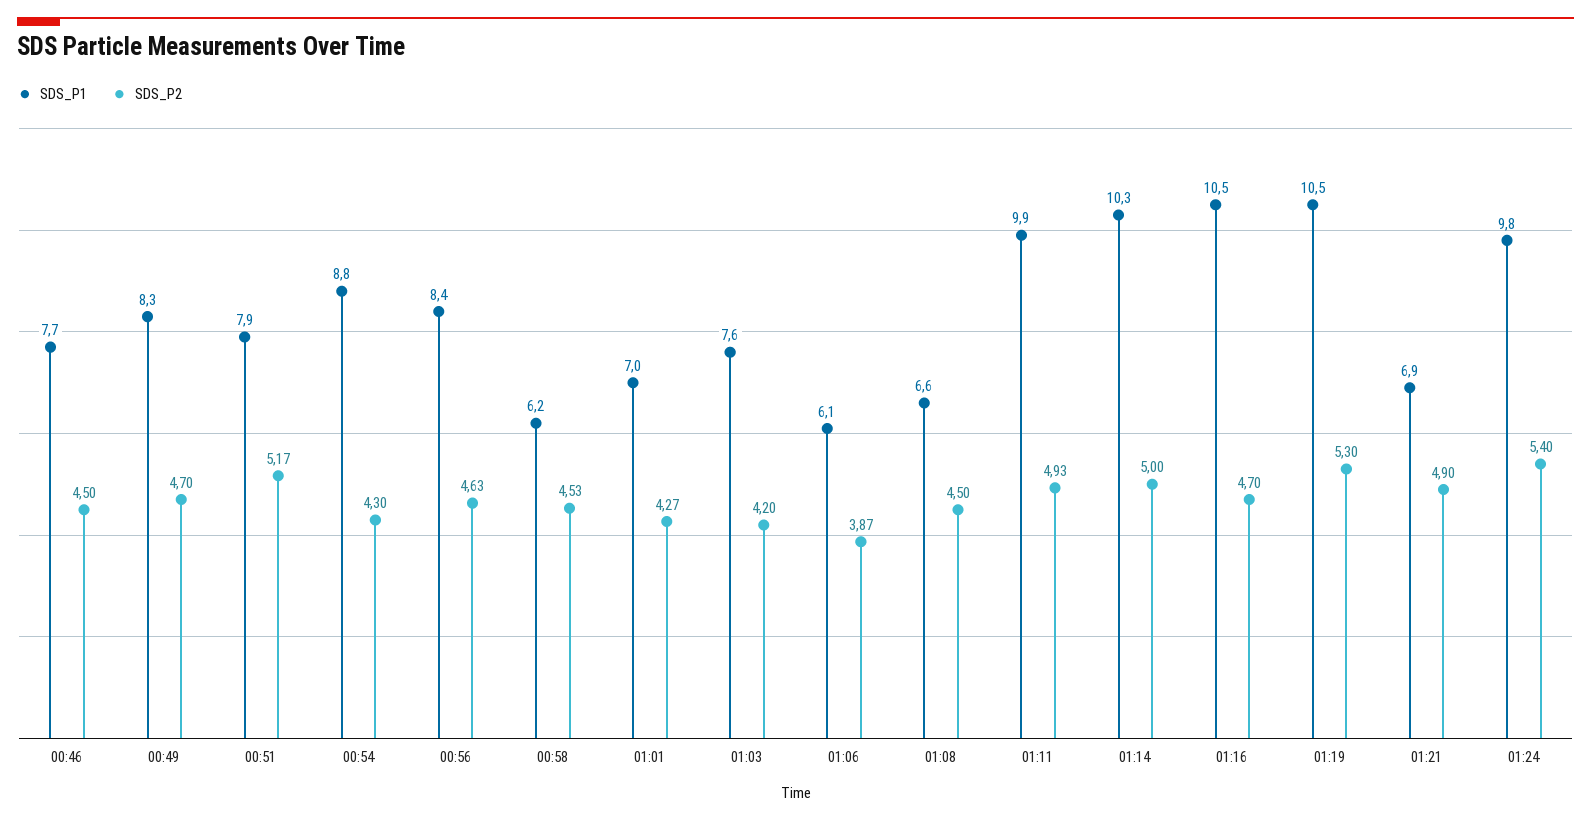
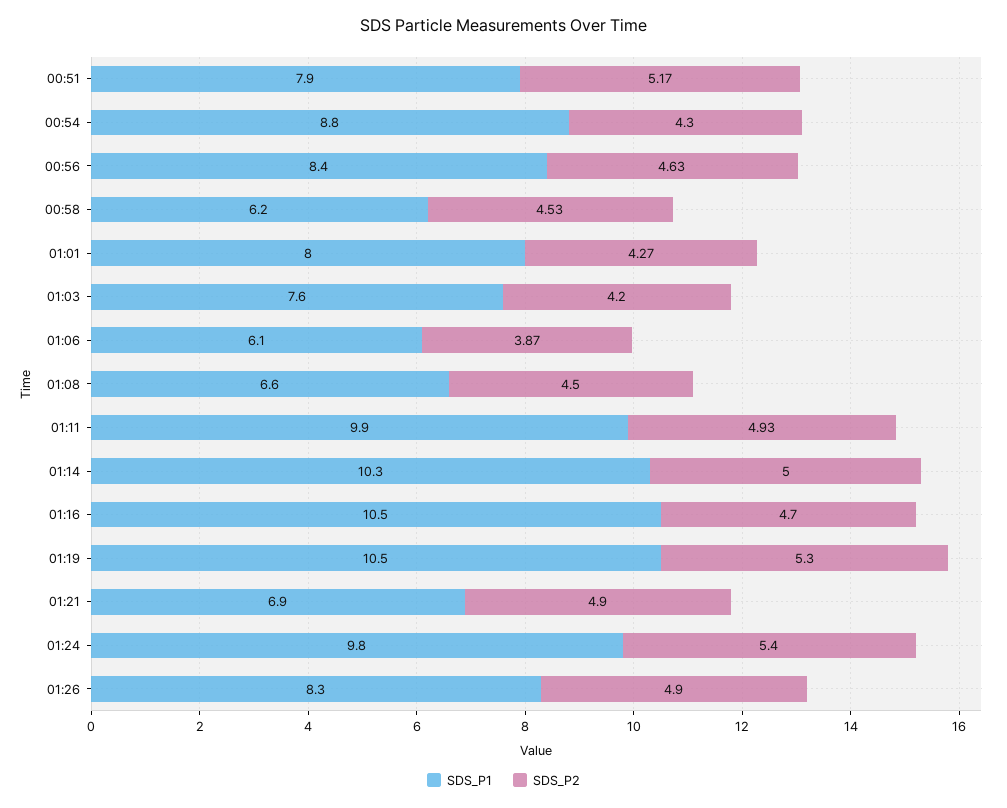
SDS_P1, 00:46: 7.7 -> none
SDS_P2, 00:46: 4.5 -> none
SDS_P1, 00:49: 8.3 -> none
SDS_P2, 00:49: 4.7 -> none
SDS_P1, 01:01: 7 -> 8
SDS_P1, 01:26: none -> 8.3
SDS_P2, 01:26: none -> 4.9

